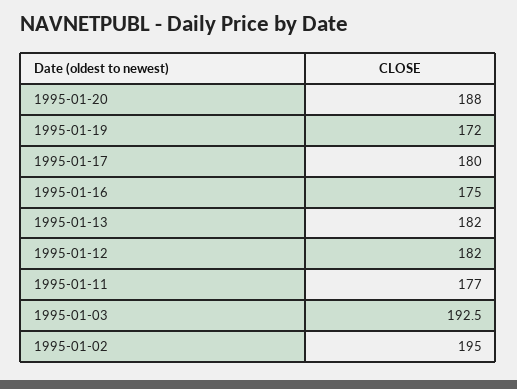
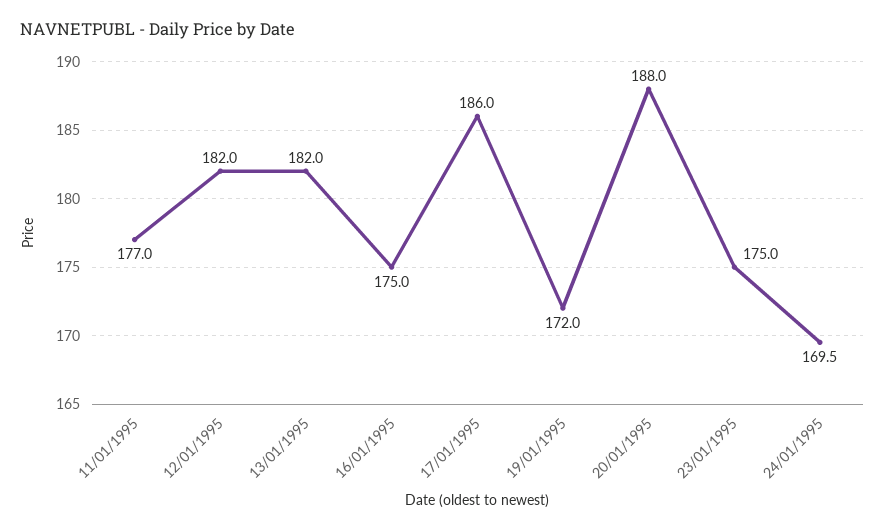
1995-01-17: 180 -> 186
1995-01-03: 192.5 -> none
1995-01-02: 195 -> none
23/01/1995: none -> 175
24/01/1995: none -> 169.5

